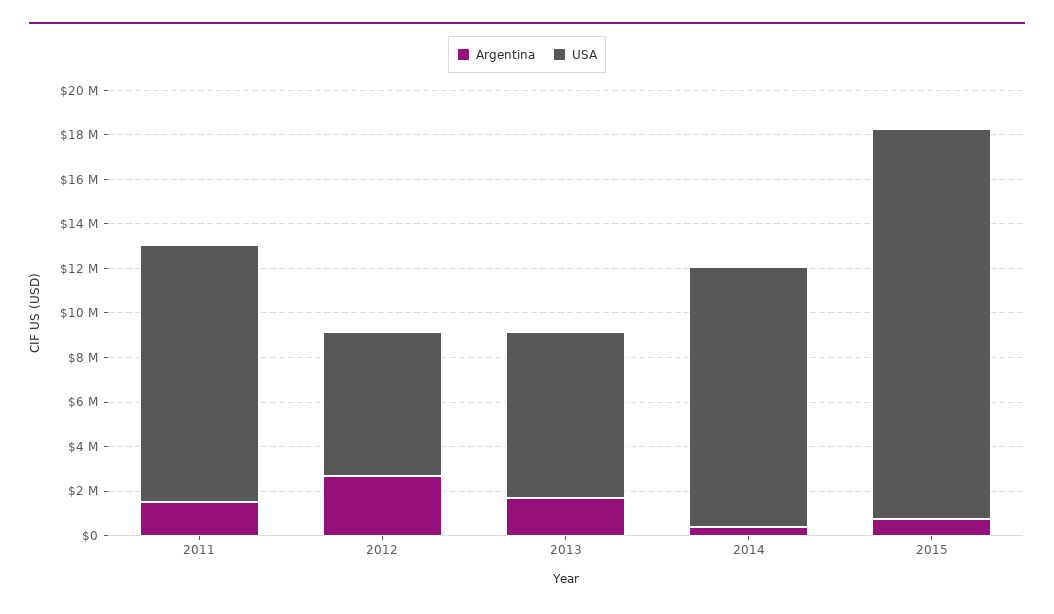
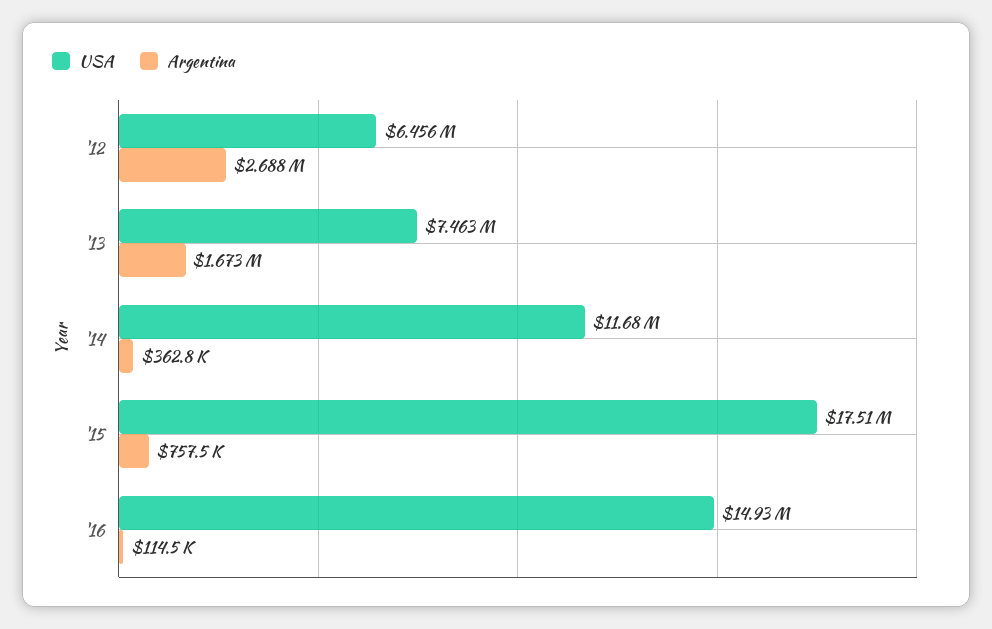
Argentina, 2011: 1500000 -> none
USA, 2011: 11500000 -> none
USA, '16: none -> 14930000
Argentina, '16: none -> 114500

